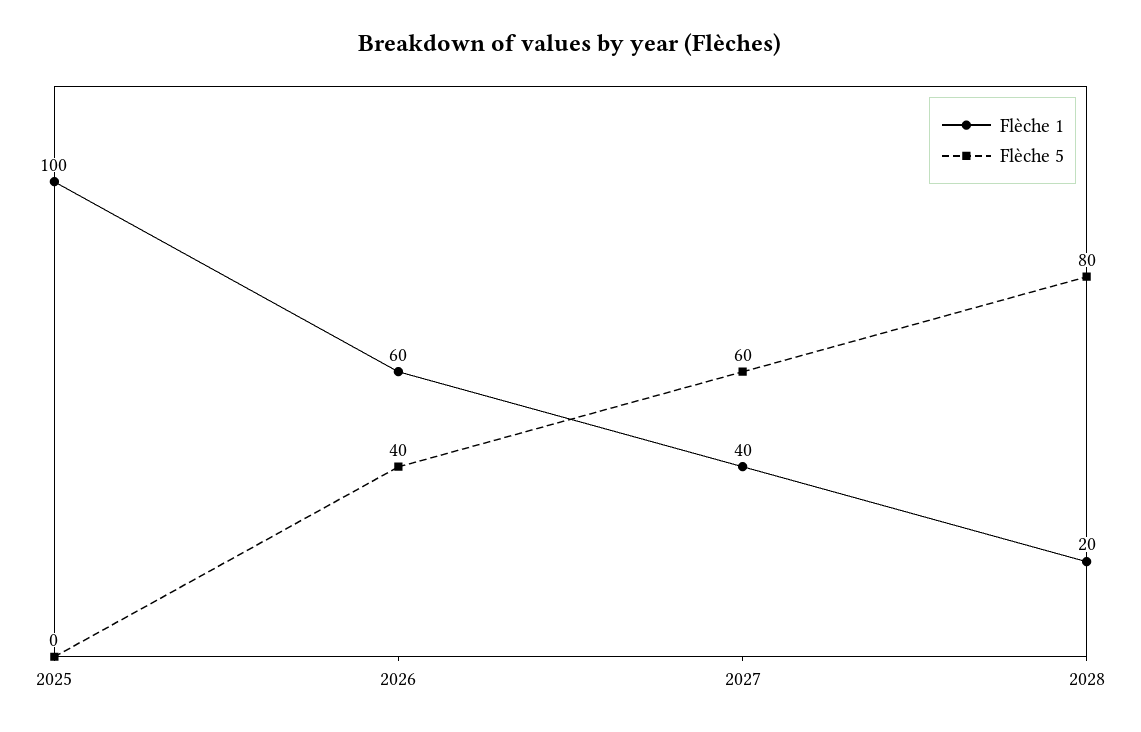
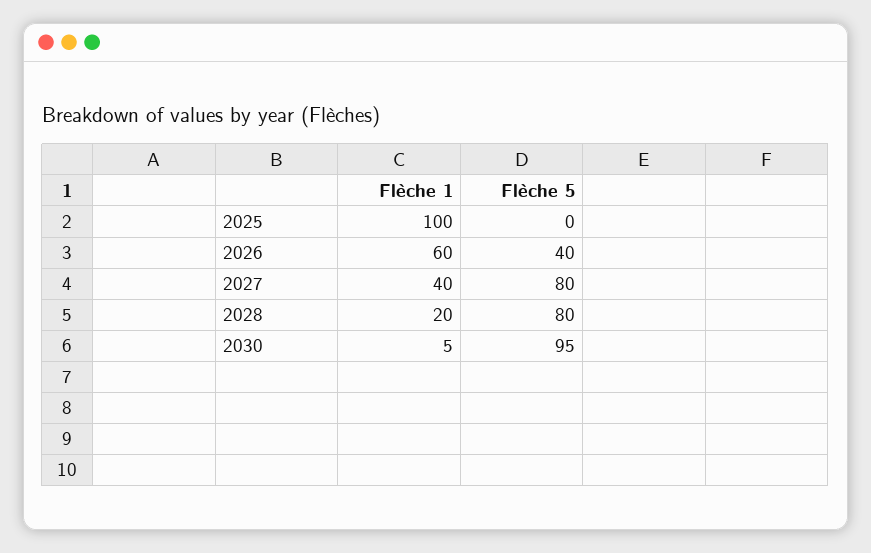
Flèche 5, 2027: 60 -> 80
Flèche 1, 2030: none -> 5
Flèche 5, 2030: none -> 95

